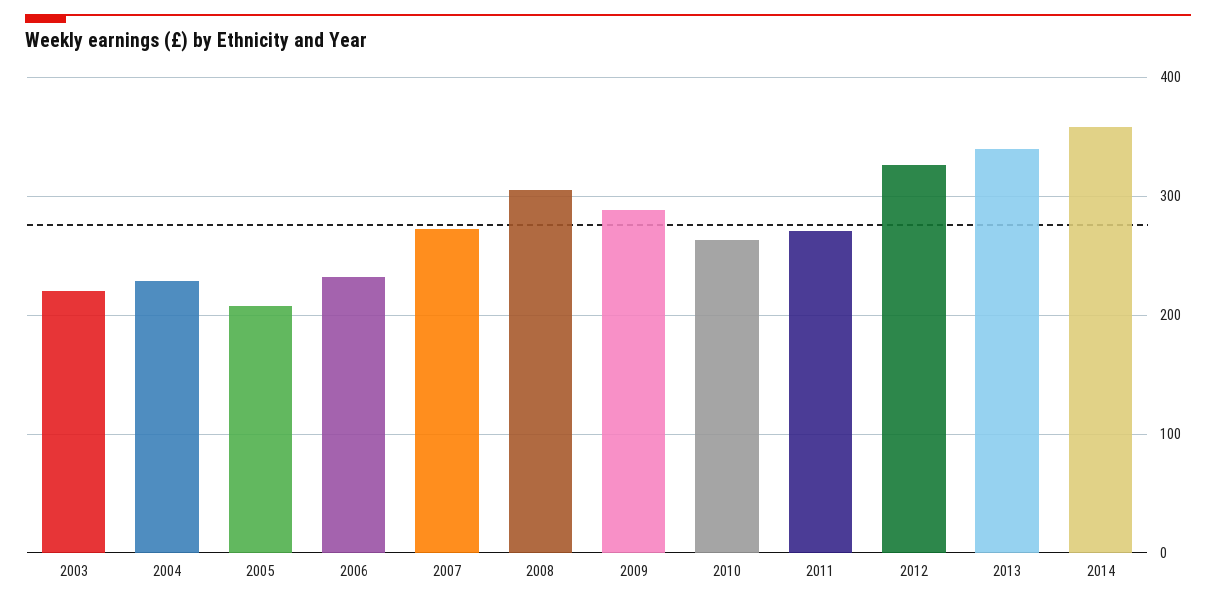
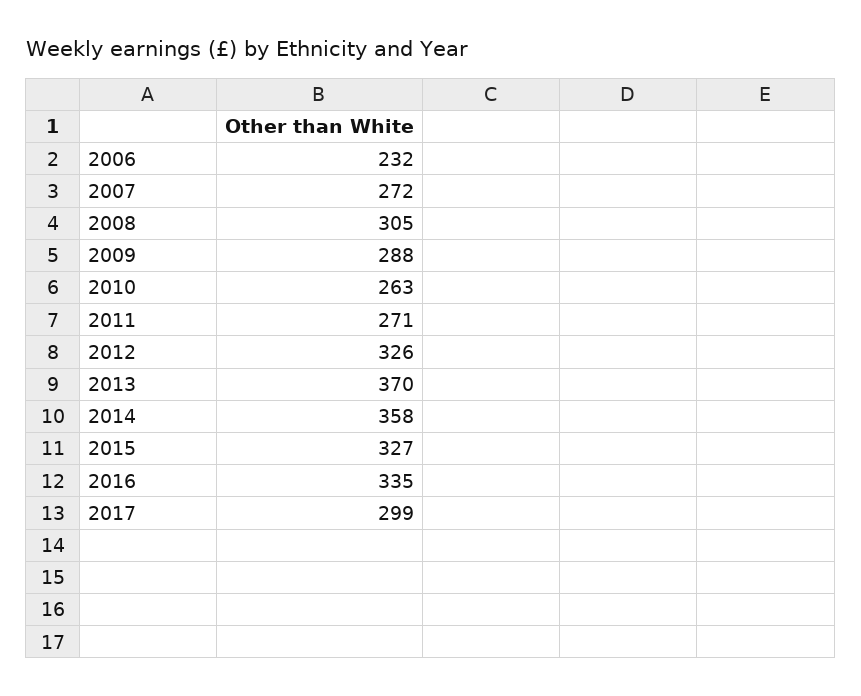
2003: 220 -> none
2004: 230 -> none
2005: 210 -> none
2013: 340 -> 370
2015: none -> 327
2016: none -> 335
2017: none -> 299

